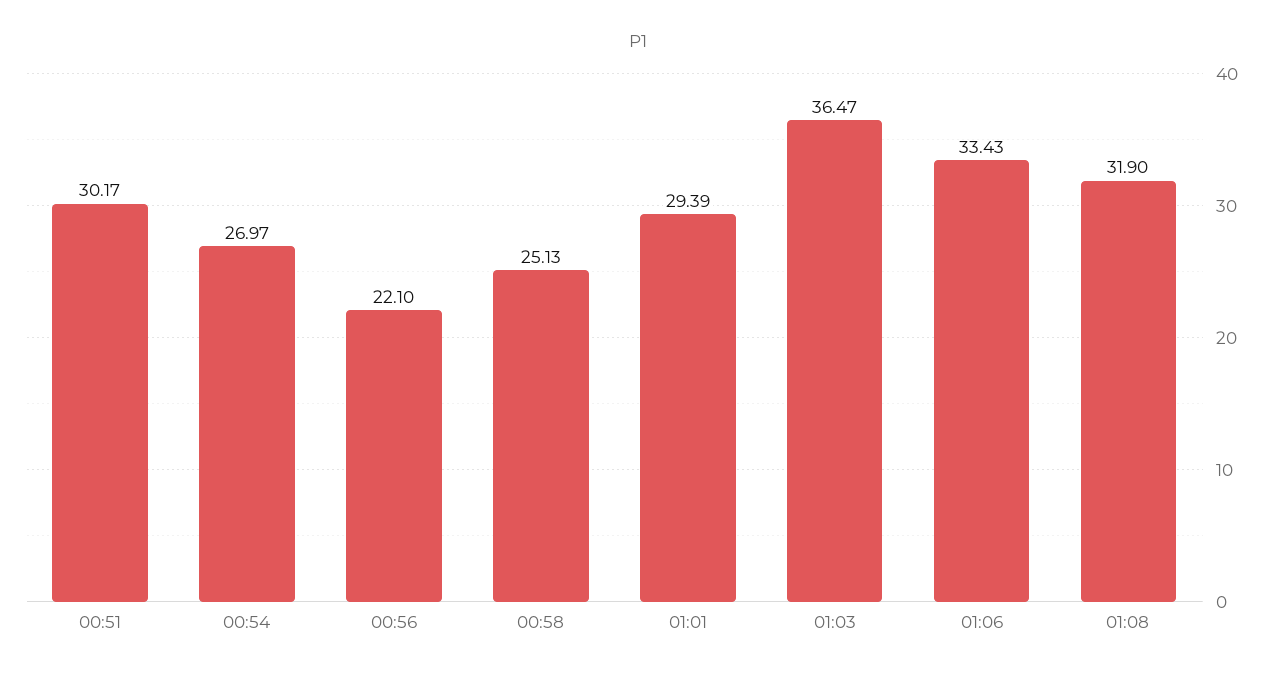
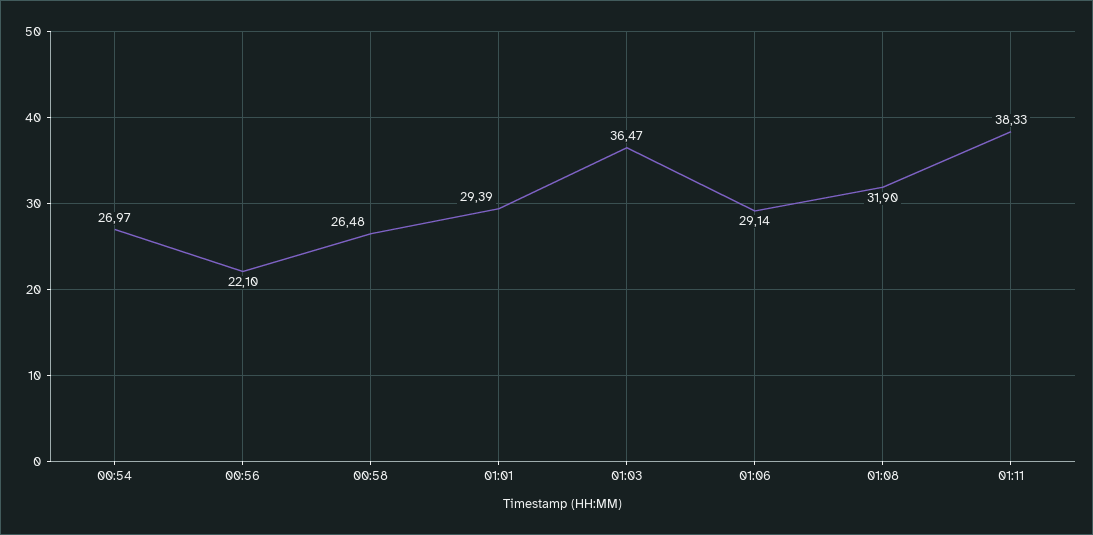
00:51: 30.17 -> none
00:58: 25.13 -> 26.48
01:06: 33.43 -> 29.14
01:11: none -> 38.33

